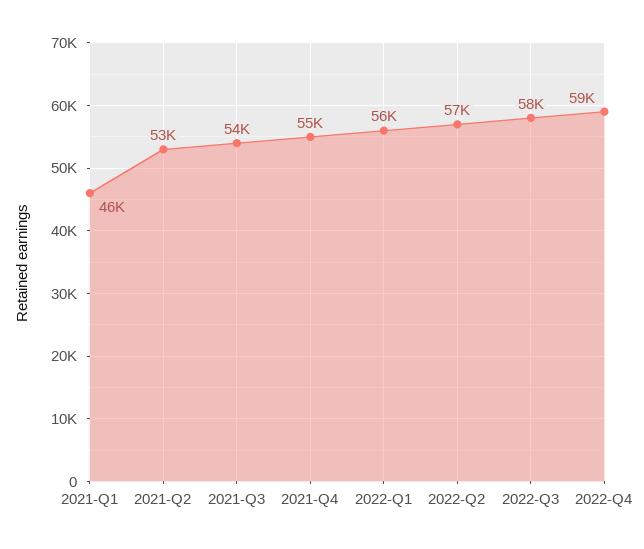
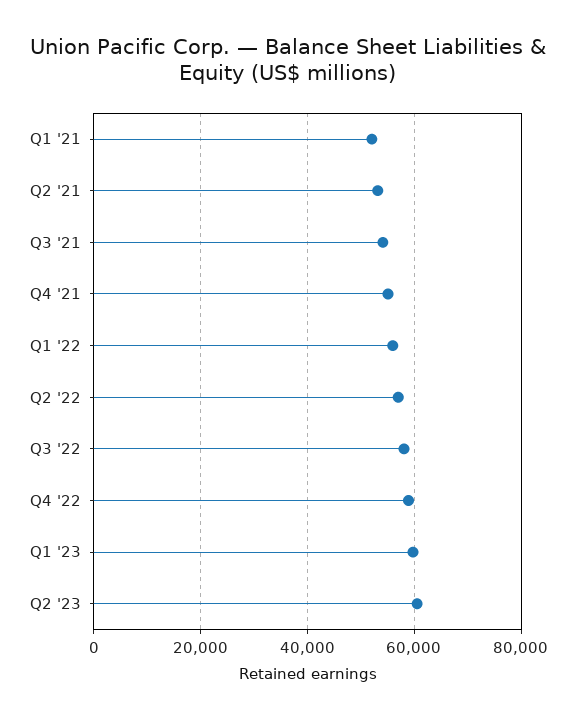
2021-Q1: 46000 -> 52000
Q1 '23: none -> 60000
Q2 '23: none -> 60000

